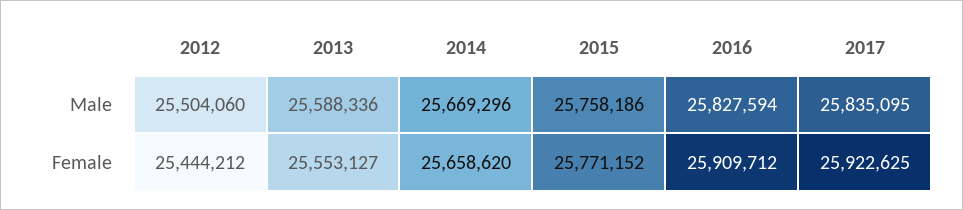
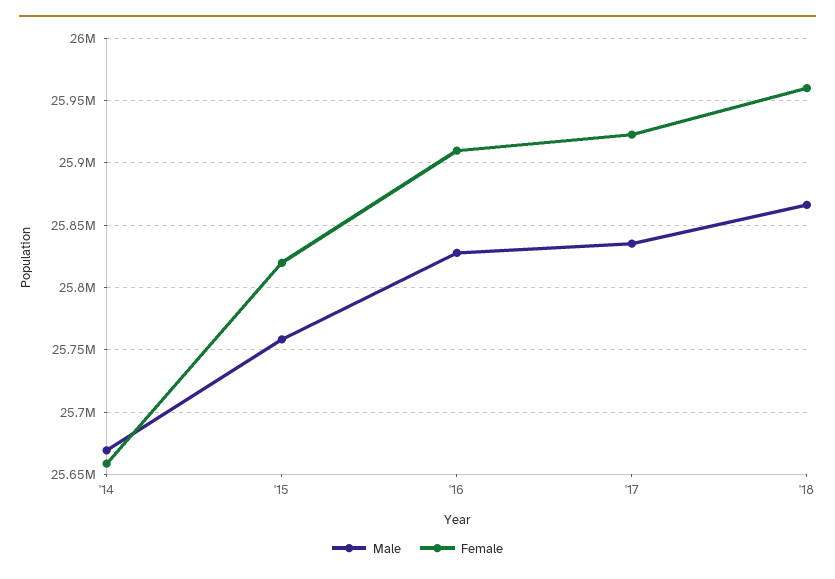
Male, 2012: 25504060 -> none
Male, 2013: 25588336 -> none
Female, 2012: 25444212 -> none
Female, 2013: 25553127 -> none
Female, 2015: 25771152 -> 25820000
Male, '18: none -> 25865000
Female, '18: none -> 25960000

